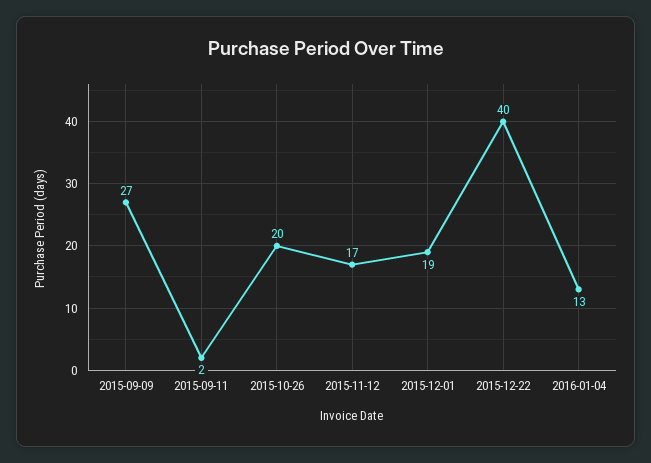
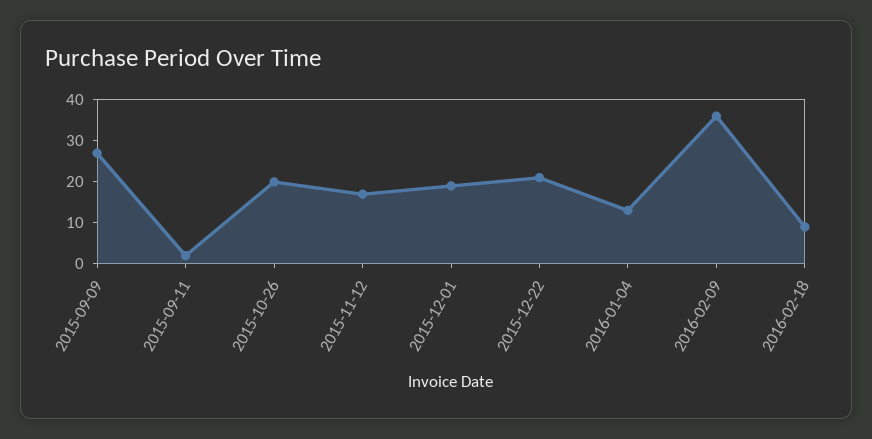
2015-12-22: 40 -> 20
2016-02-09: none -> 35
2016-02-18: none -> 10

